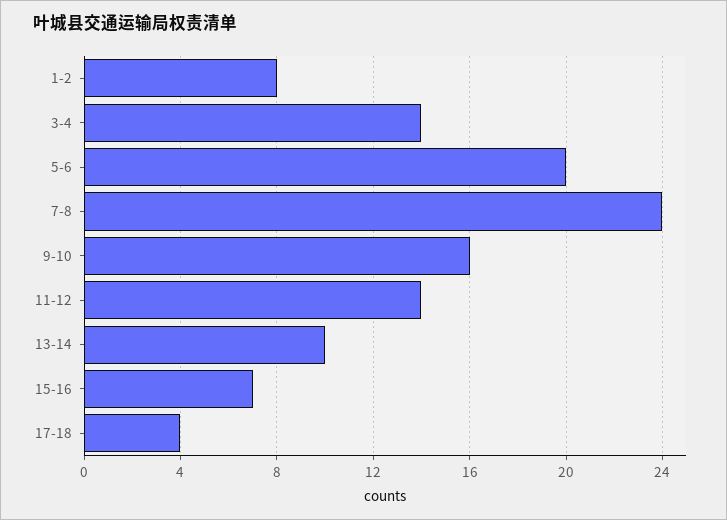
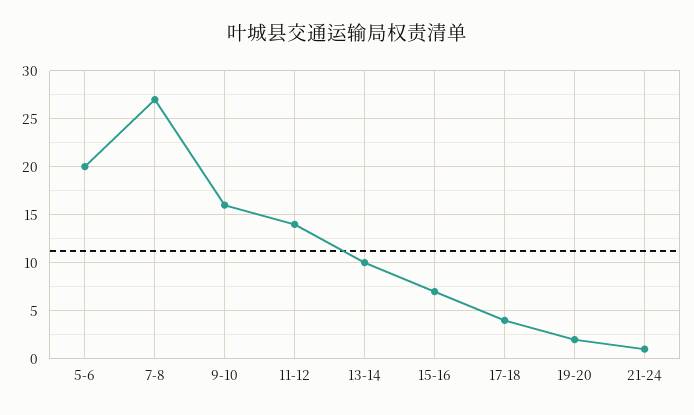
1-2: 8 -> none
3-4: 14 -> none
7-8: 24 -> 27
19-20: none -> 2
21-24: none -> 1

